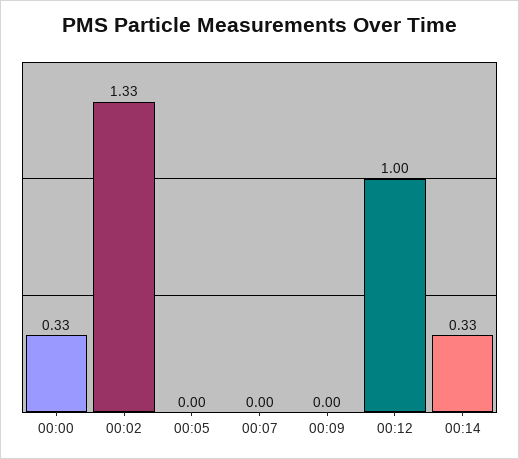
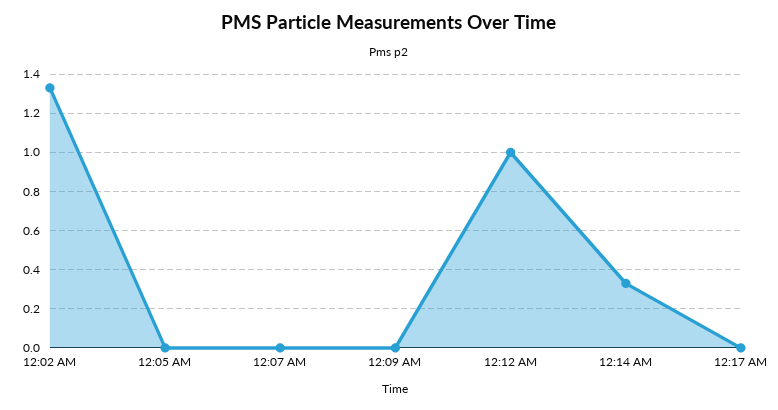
00:00: 0.33 -> none
12:17 AM: none -> 0

